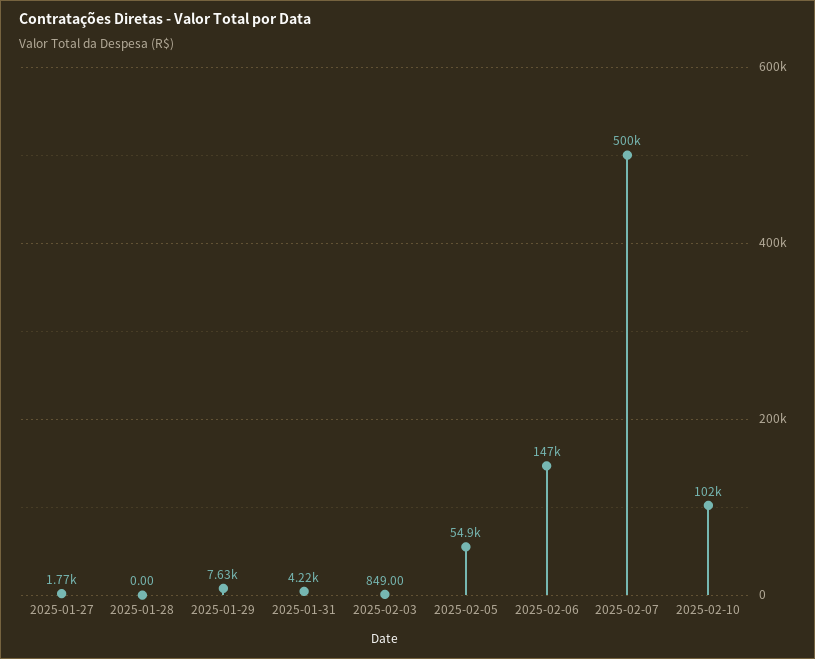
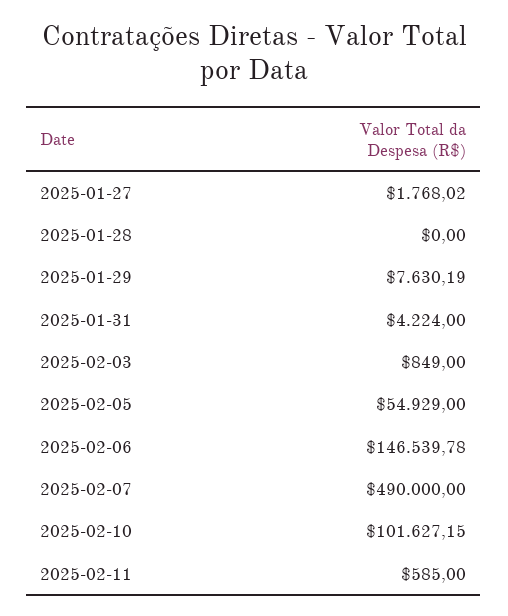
2025-02-07: 500000 -> 490000
2025-02-11: none -> 585

